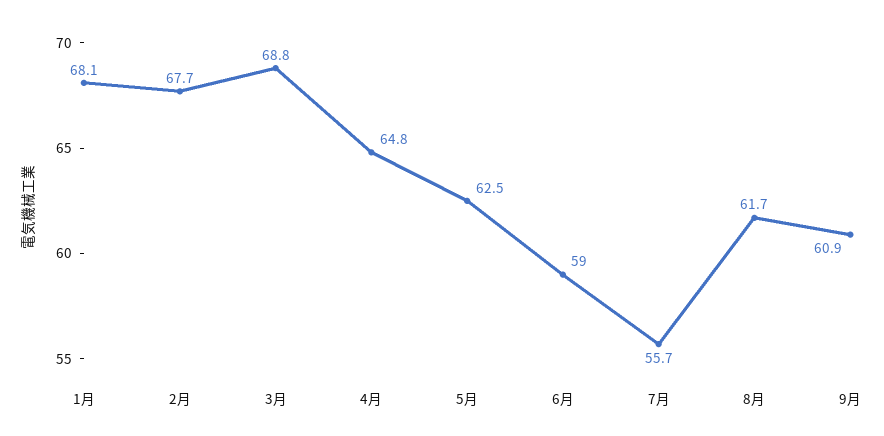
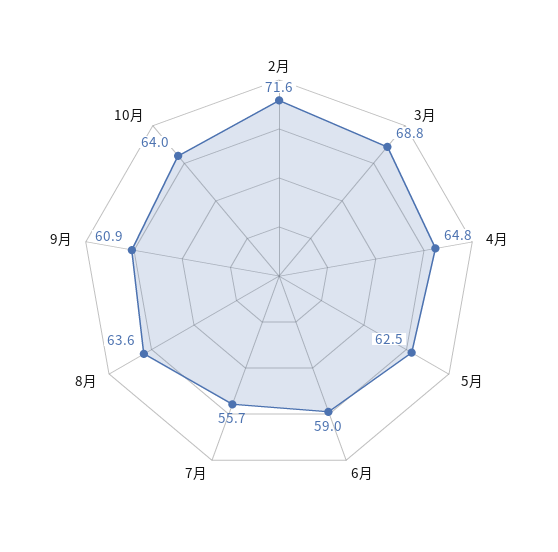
1月: 68.1 -> none
2月: 67.7 -> 71.6
8月: 61.7 -> 63.6
10月: none -> 64

